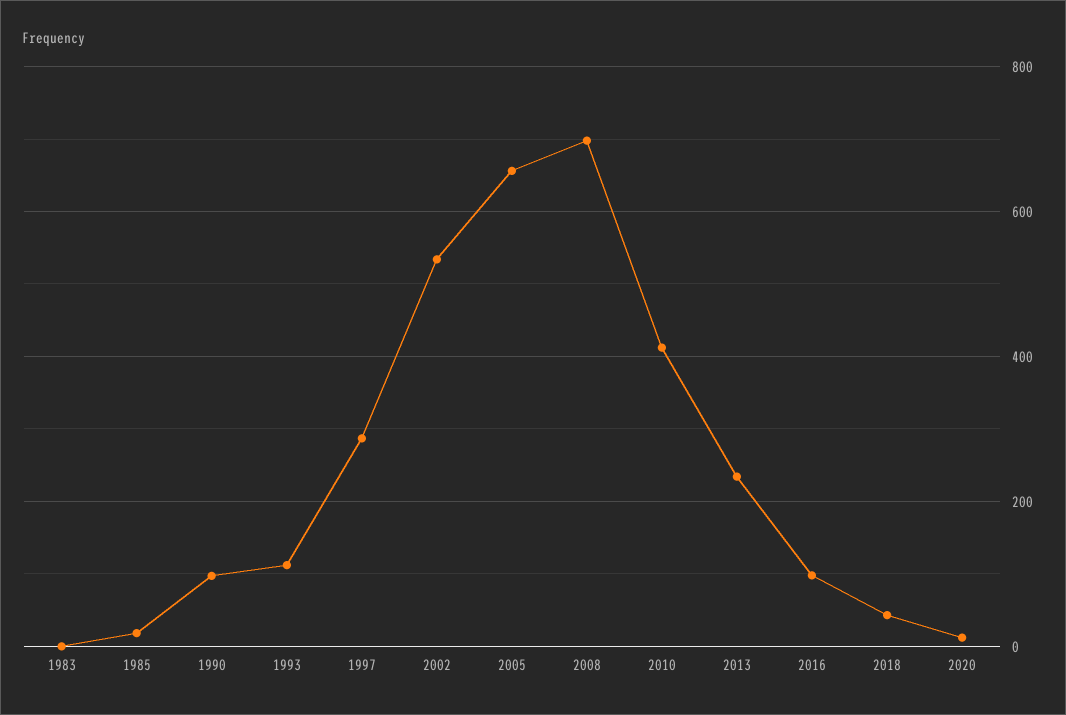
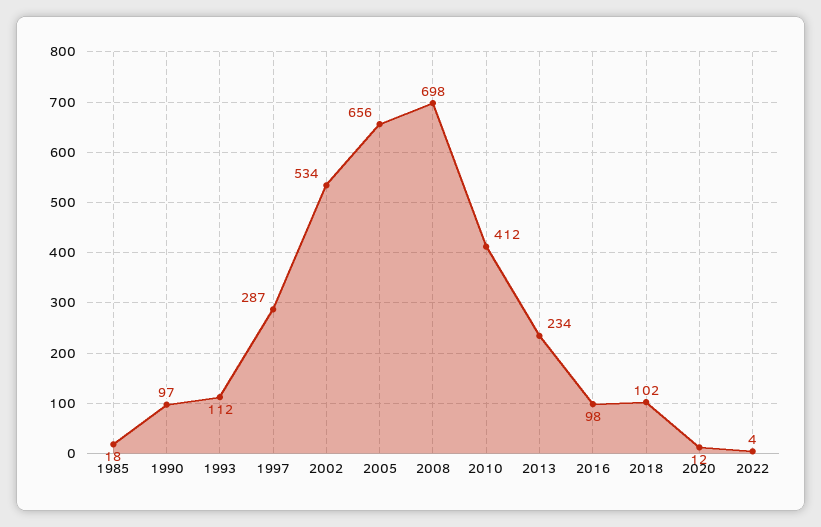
1983: 0 -> none
2018: 40 -> 102
2022: none -> 4

